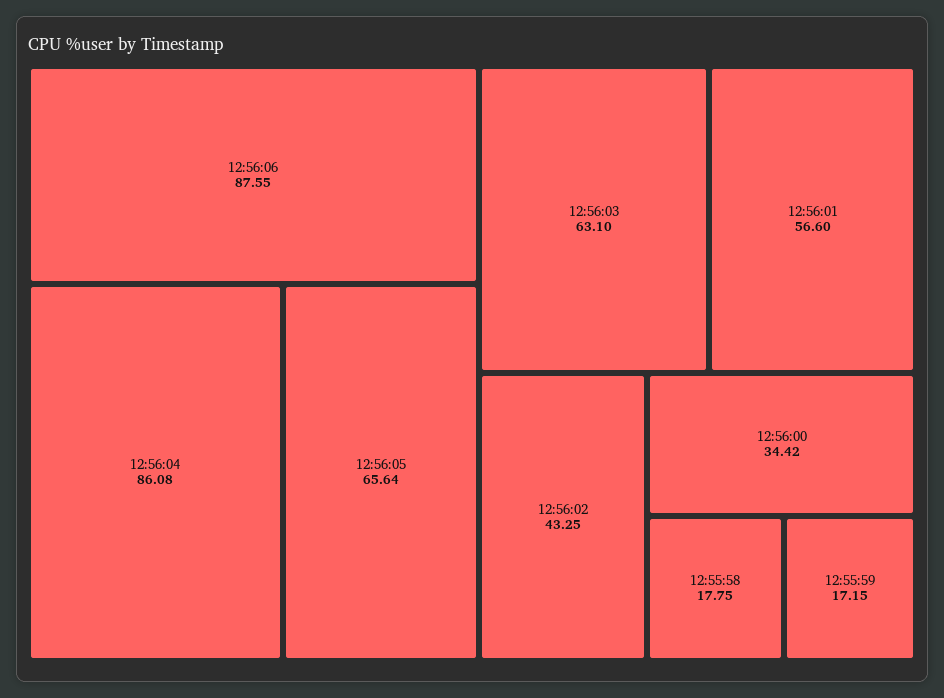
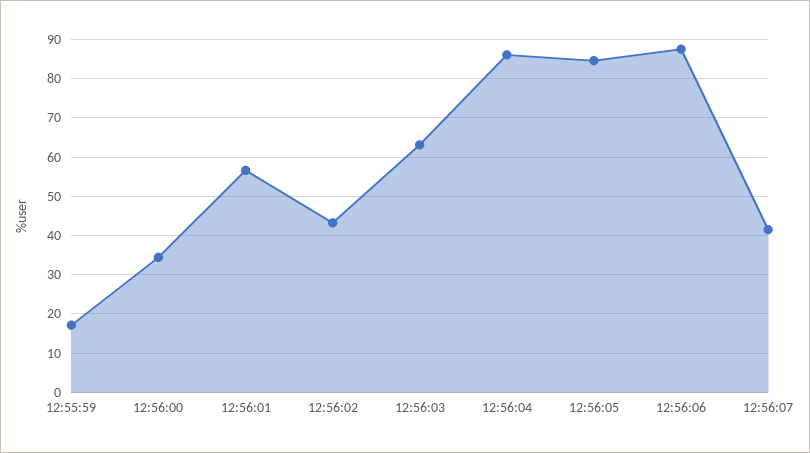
12:56:05: 65.64 -> 84
12:55:58: 17.75 -> none
12:56:07: none -> 42

